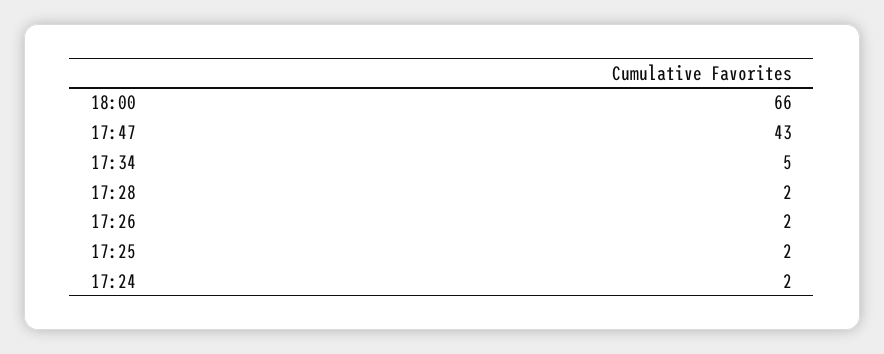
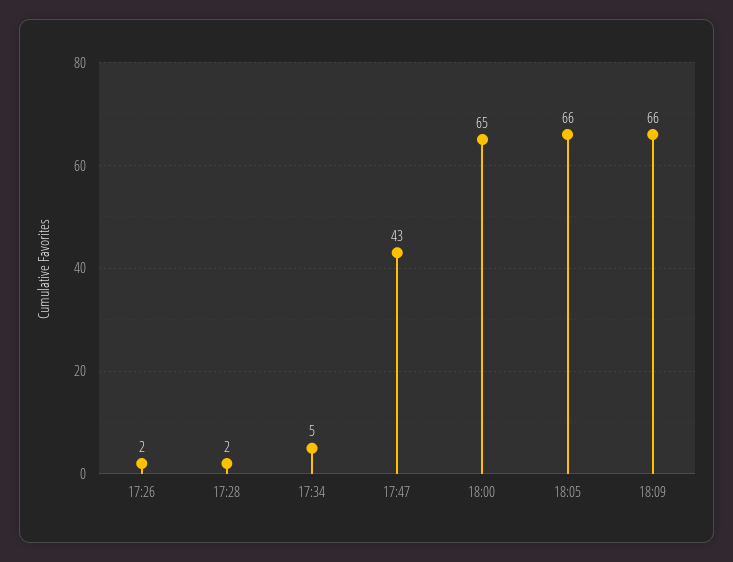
18:00: 66 -> 65
17:25: 2 -> none
17:24: 2 -> none
18:05: none -> 66
18:09: none -> 66

